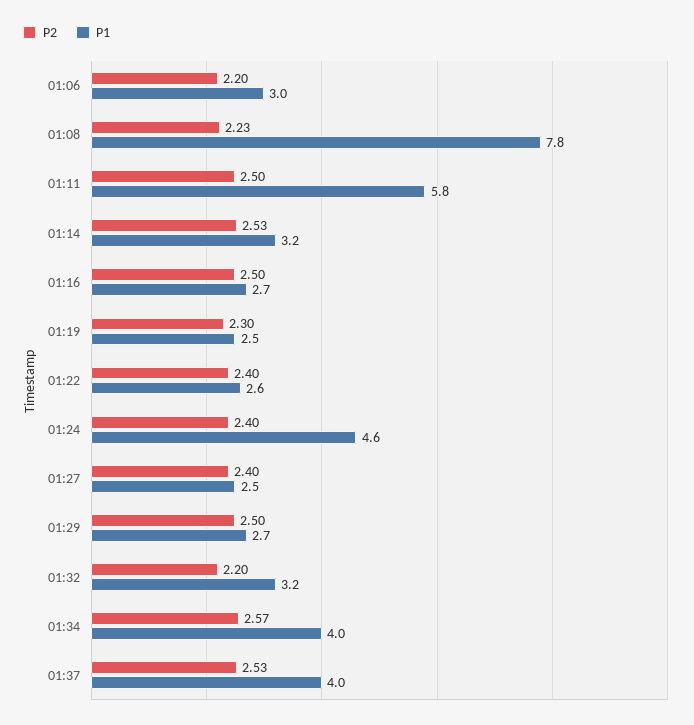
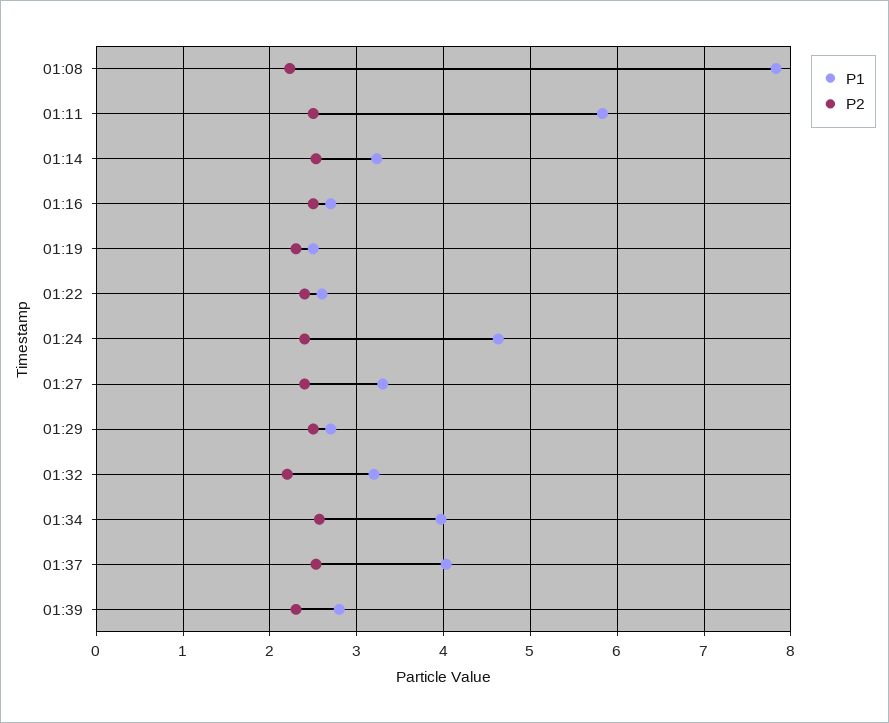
P2, 01:06: 2.2 -> none
P1, 01:06: 3 -> none
P1, 01:27: 2.5 -> 3.3
P1, 01:39: none -> 2.8
P2, 01:39: none -> 2.3

